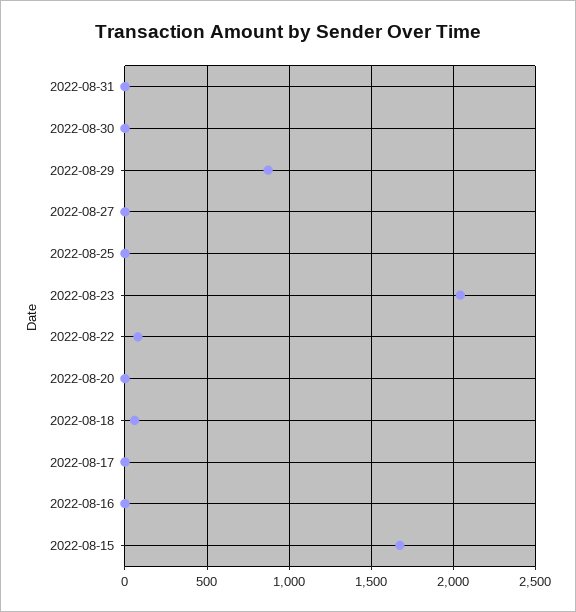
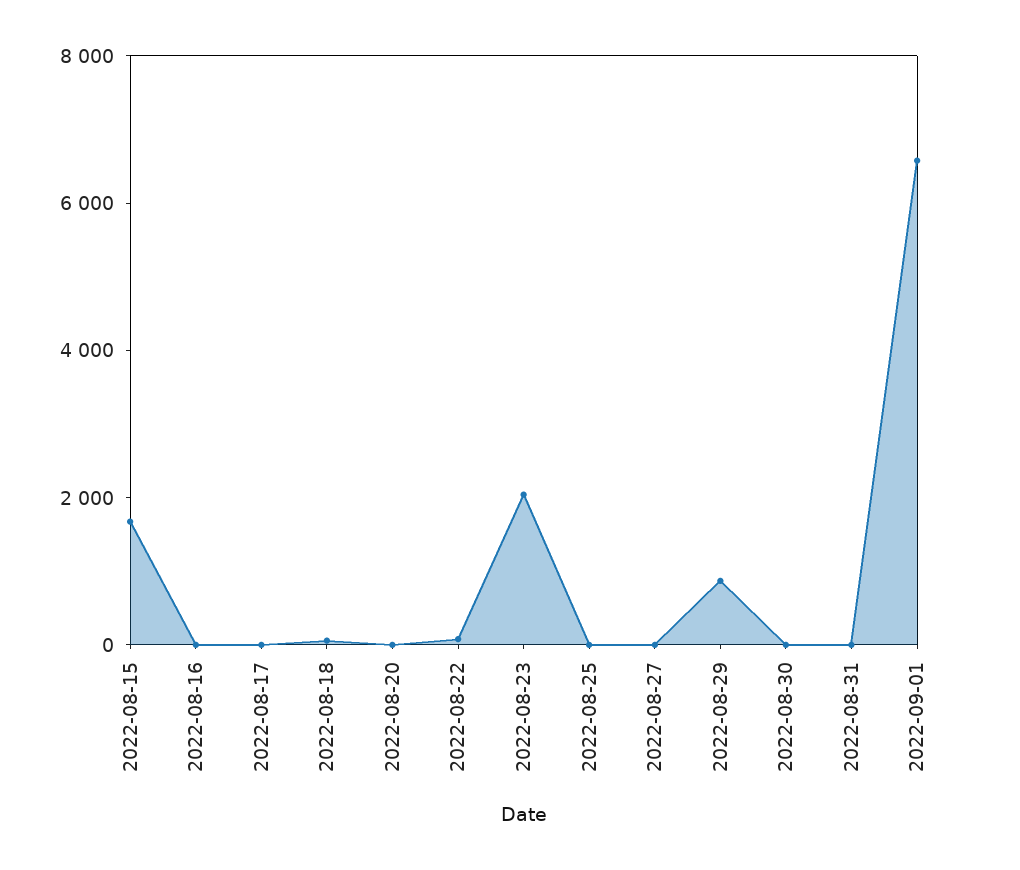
2022-09-01: none -> 6500

